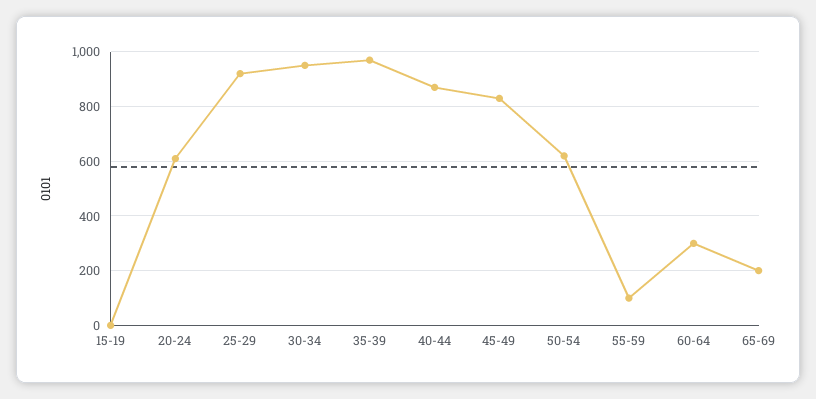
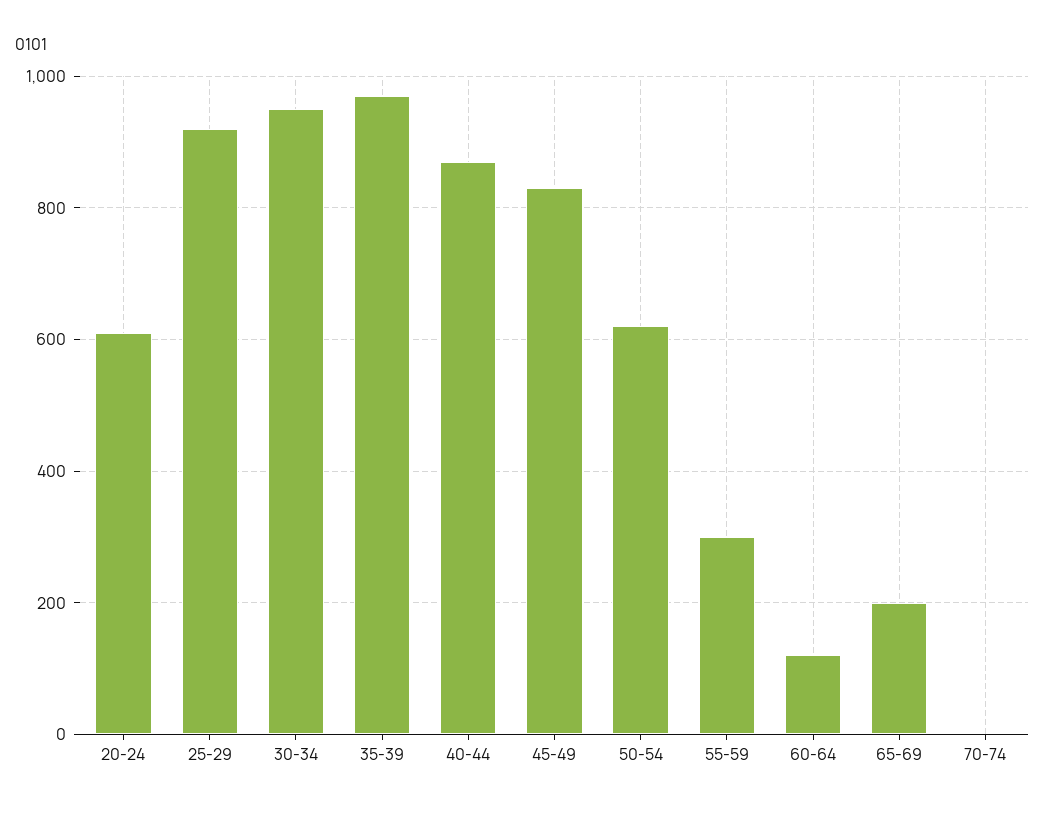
15-19: 0 -> none
55-59: 100 -> 300
60-64: 300 -> 120
70-74: none -> 0

